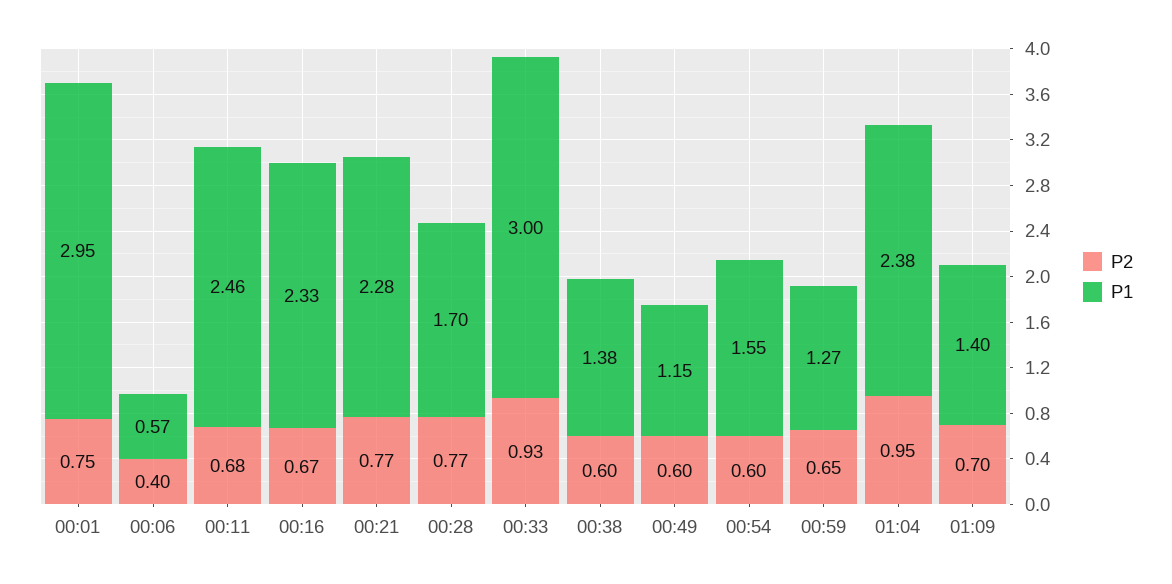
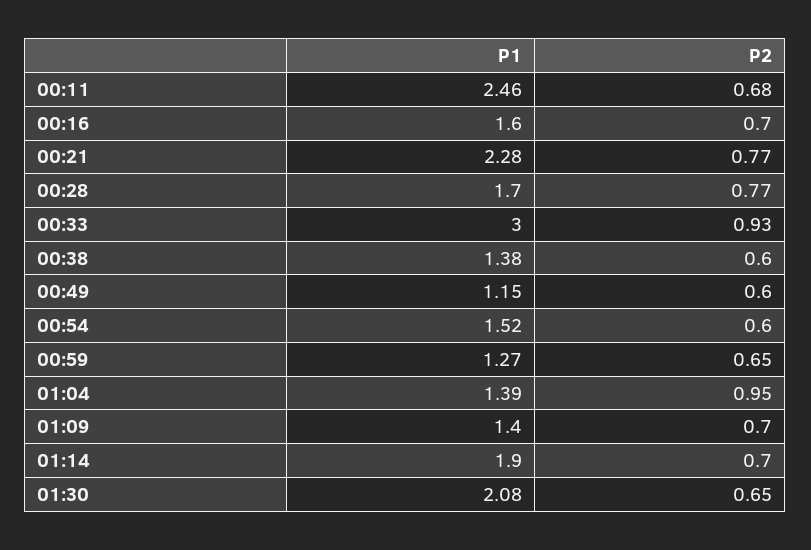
P2, 00:01: 0.75 -> none
P1, 00:01: 2.95 -> none
P2, 00:06: 0.4 -> none
P1, 00:06: 0.57 -> none
P2, 00:16: 0.67 -> 0.7
P1, 00:16: 2.33 -> 1.6
P1, 00:54: 1.55 -> 1.52
P1, 01:04: 2.38 -> 1.39
P1, 01:14: none -> 1.9
P2, 01:14: none -> 0.7
P1, 01:30: none -> 2.08
P2, 01:30: none -> 0.65

